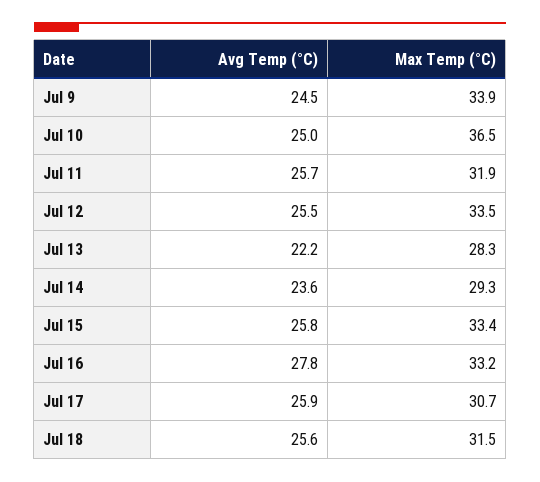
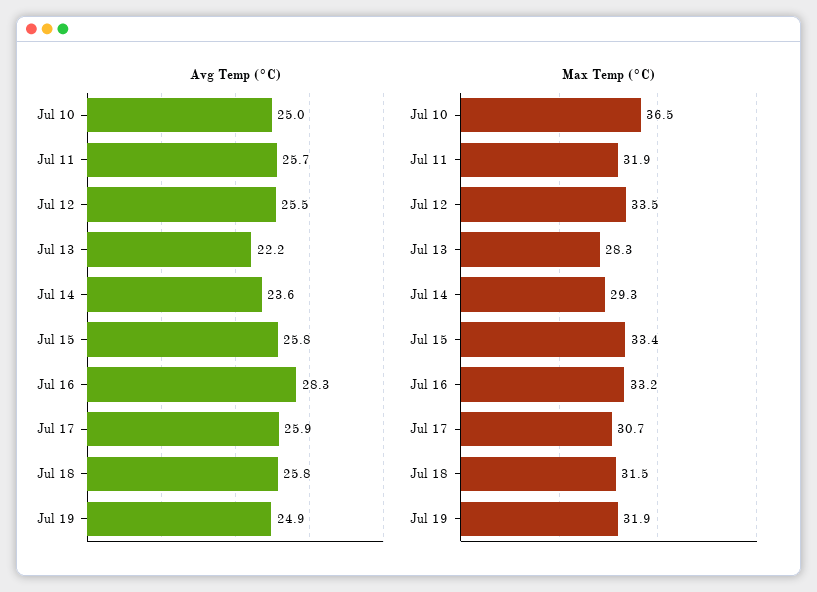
Avg Temp (°C), Jul 9: 24.5 -> none
Max Temp (°C), Jul 9: 33.9 -> none
Avg Temp (°C), Jul 16: 27.8 -> 28.3
Avg Temp (°C), Jul 18: 25.6 -> 25.8
Avg Temp (°C), Jul 19: none -> 24.9
Max Temp (°C), Jul 19: none -> 31.9

